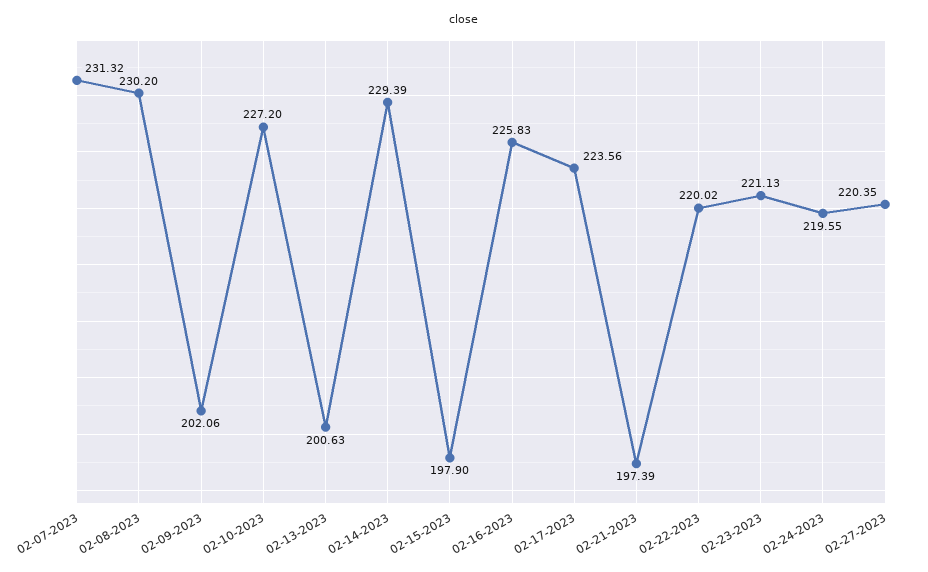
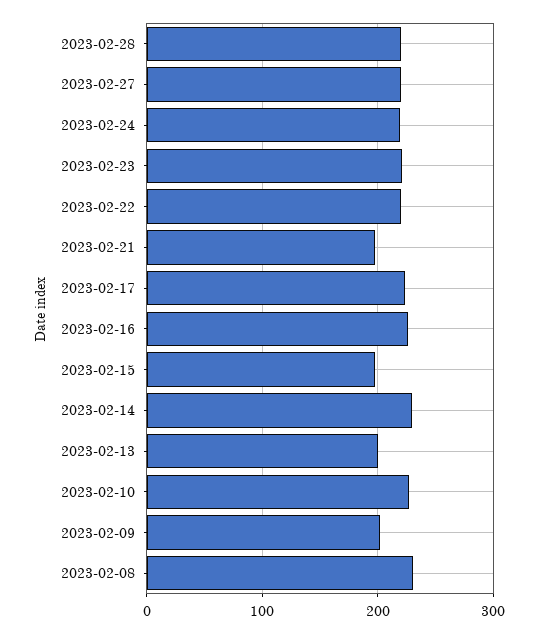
02-07-2023: 231.32 -> none
2023-02-28: none -> 220

